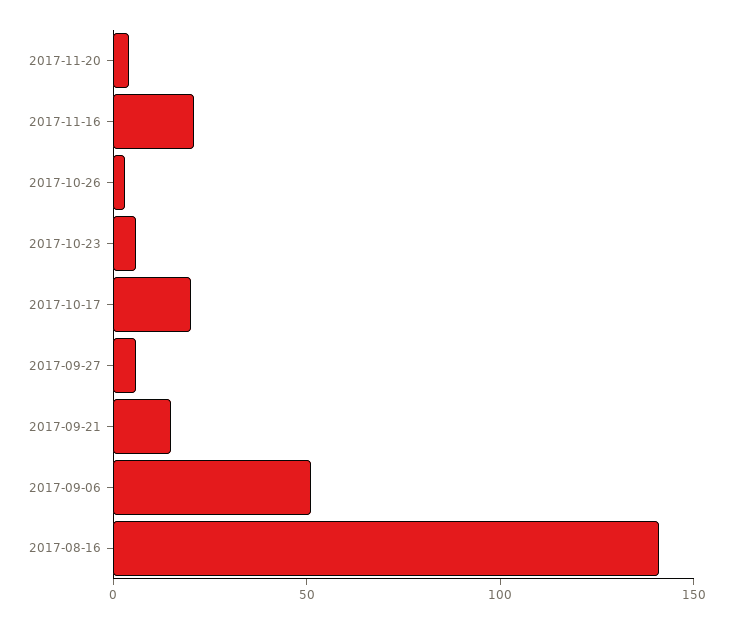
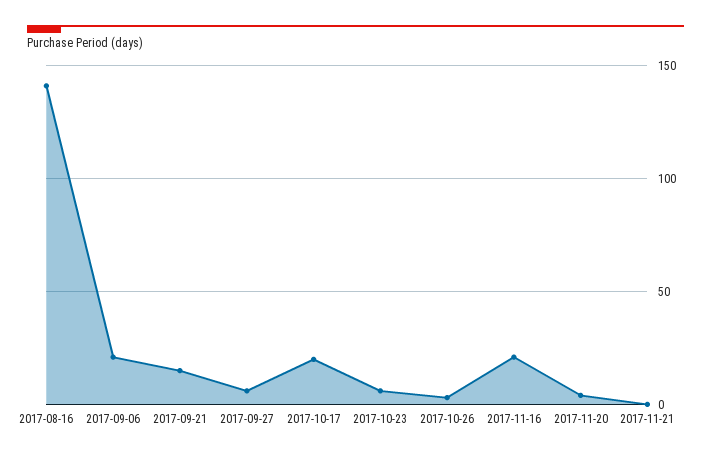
2017-09-06: 50 -> 20
2017-11-21: none -> 0

